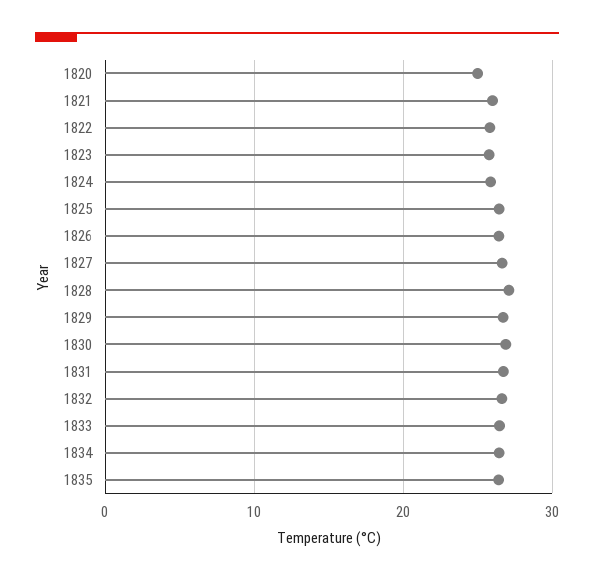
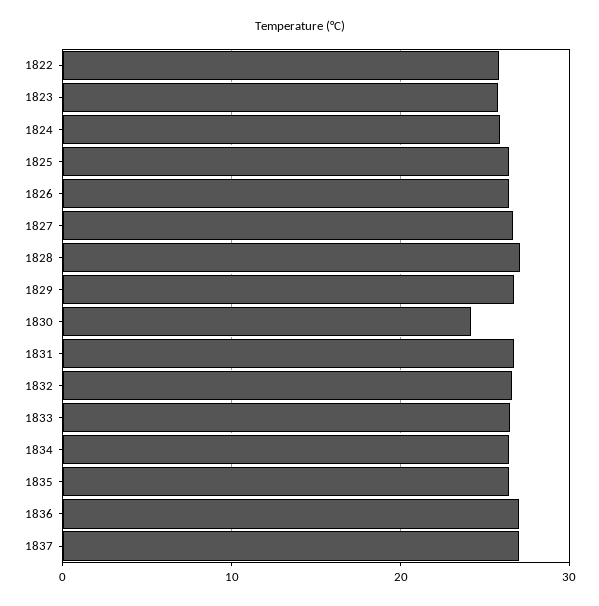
1820: 25 -> none
1821: 26 -> none
1830: 27 -> 24
1836: none -> 27
1837: none -> 27

